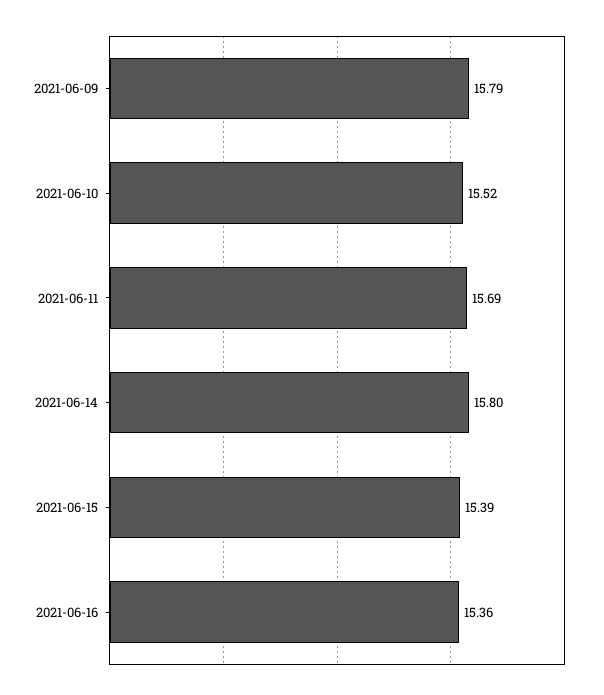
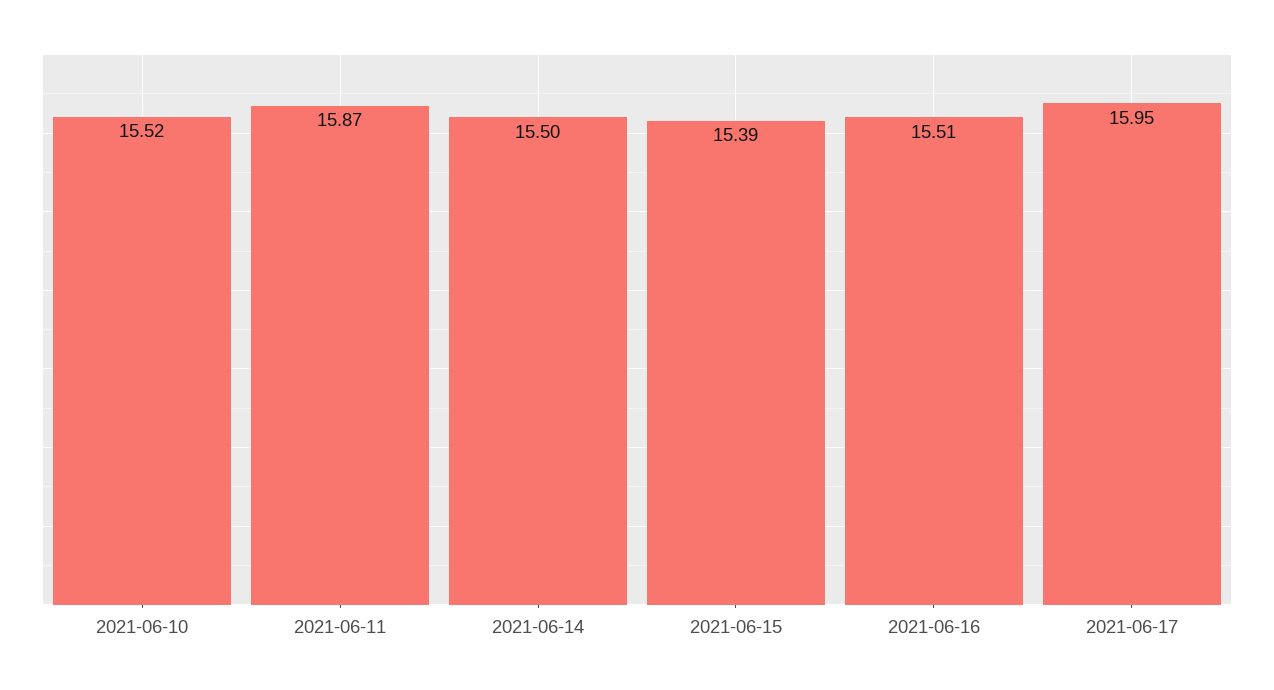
2021-06-09: 15.79 -> none
2021-06-11: 15.69 -> 15.87
2021-06-14: 15.8 -> 15.5
2021-06-16: 15.36 -> 15.51
2021-06-17: none -> 15.95

